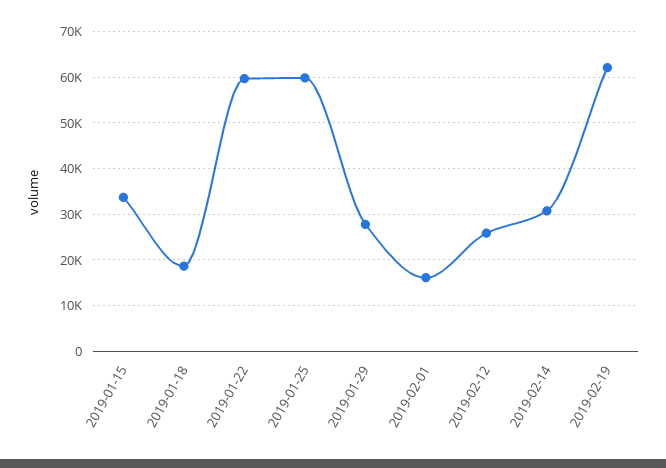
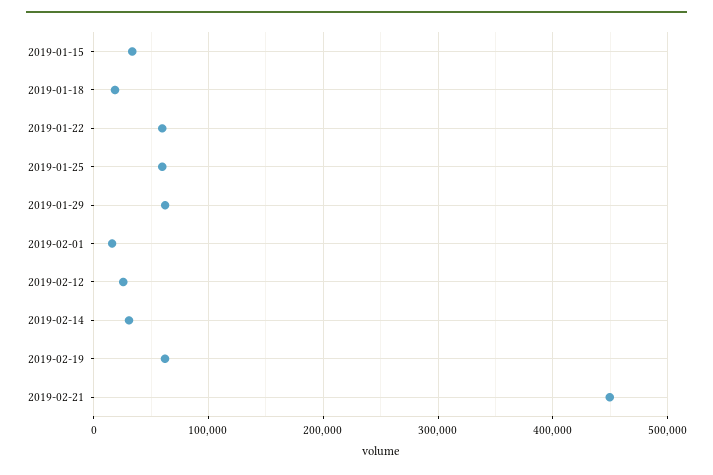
2019-01-29: 28000 -> 60000
2019-02-21: none -> 450000

